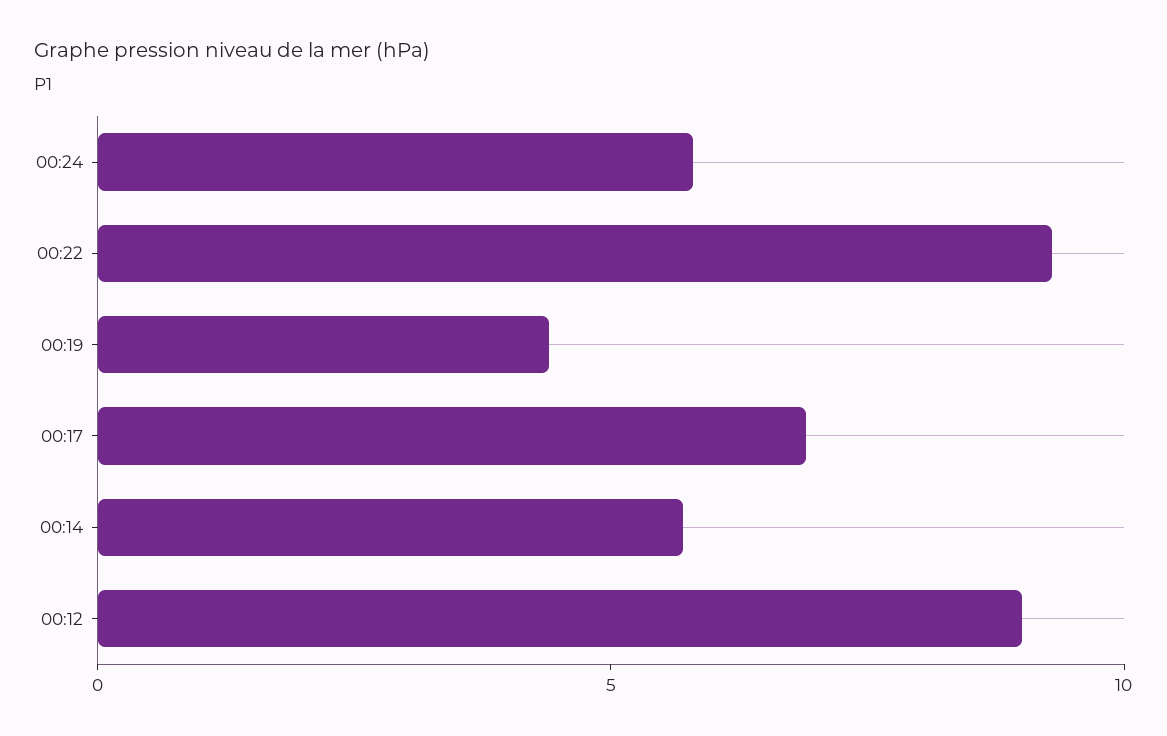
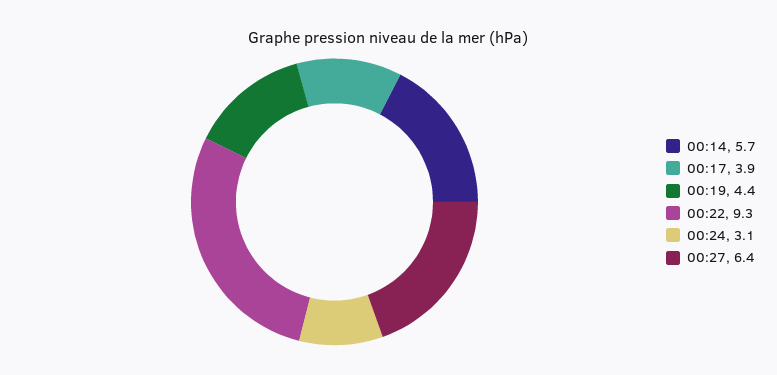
00:24: 6 -> 3.1
00:17: 7 -> 3.9
00:12: 9 -> none
00:27: none -> 6.4

